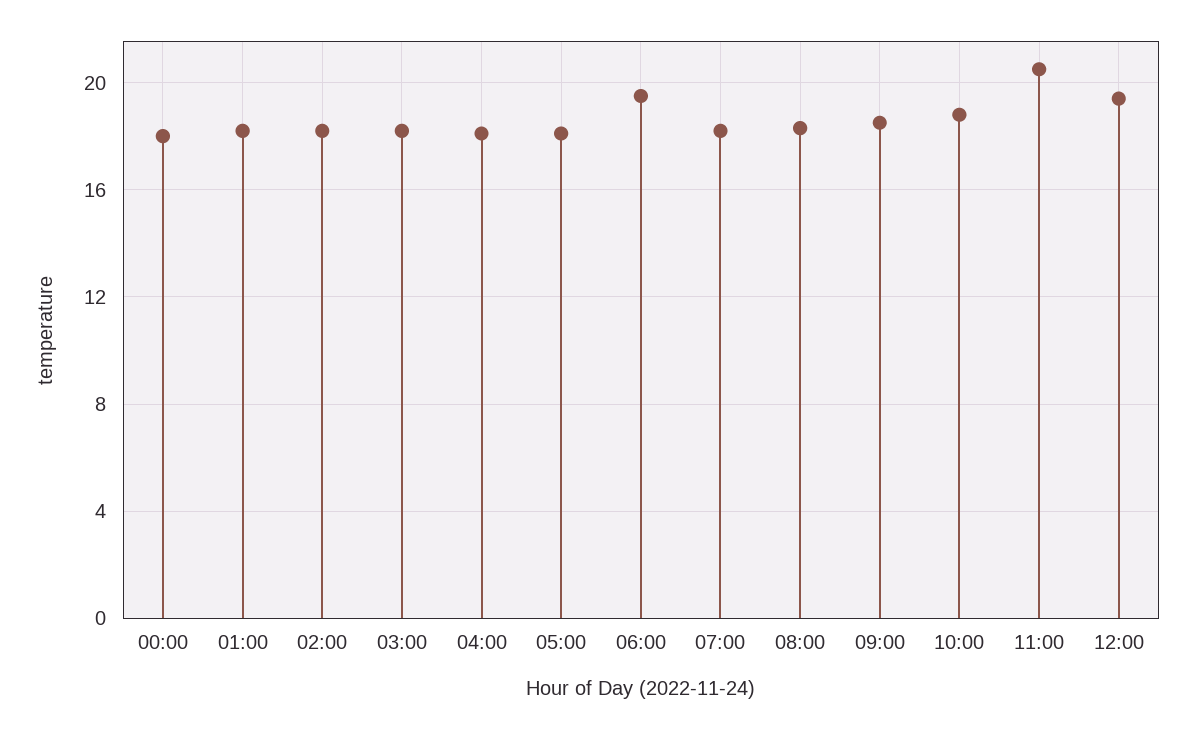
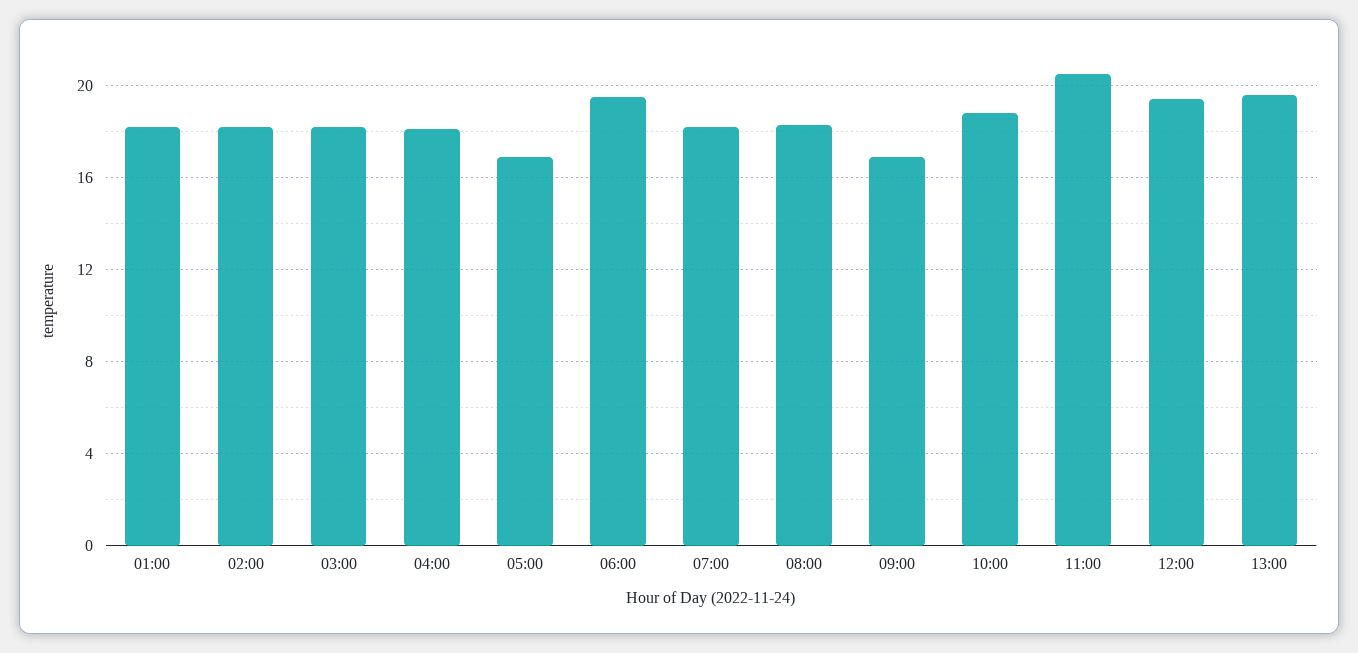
00:00: 18 -> none
05:00: 18 -> 17
09:00: 18.5 -> 17
13:00: none -> 19.5

